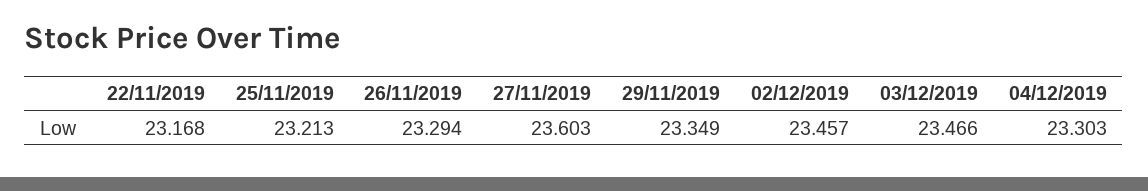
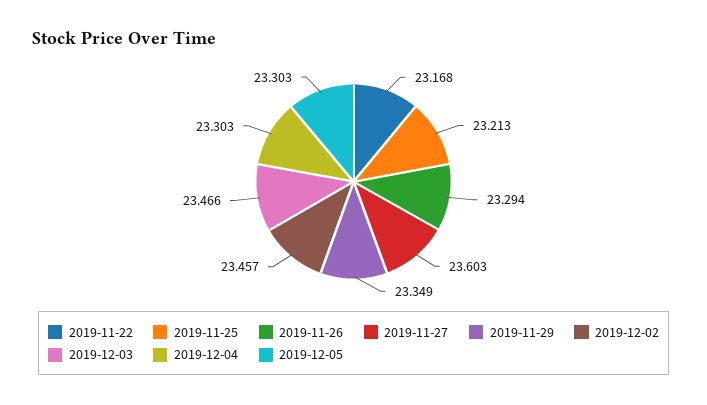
2019-12-05: none -> 23.303

